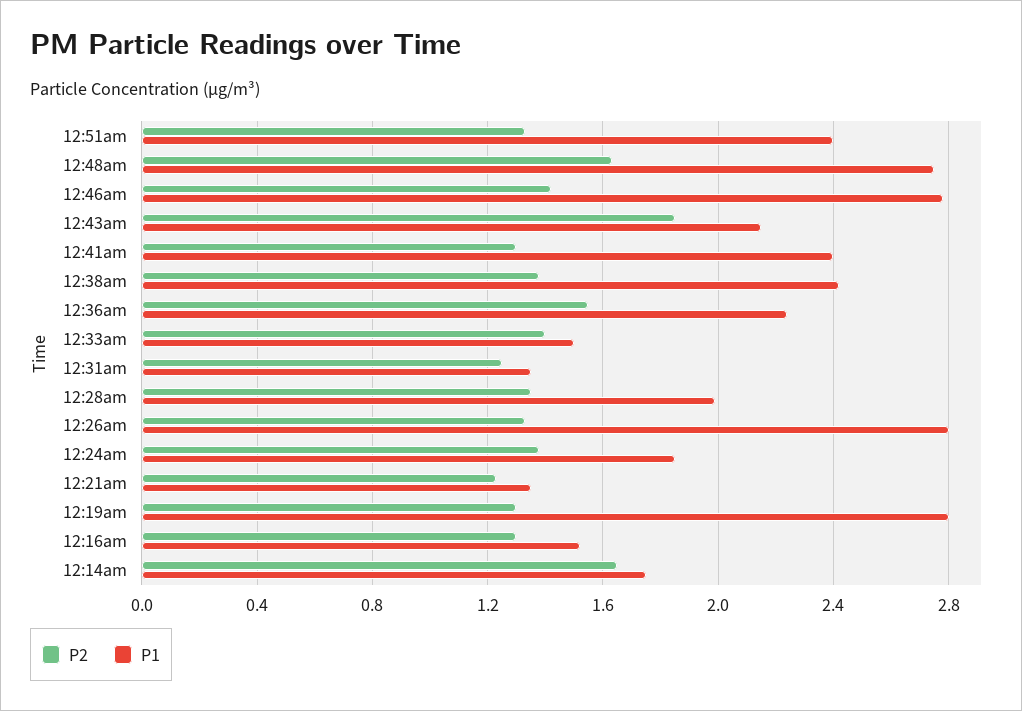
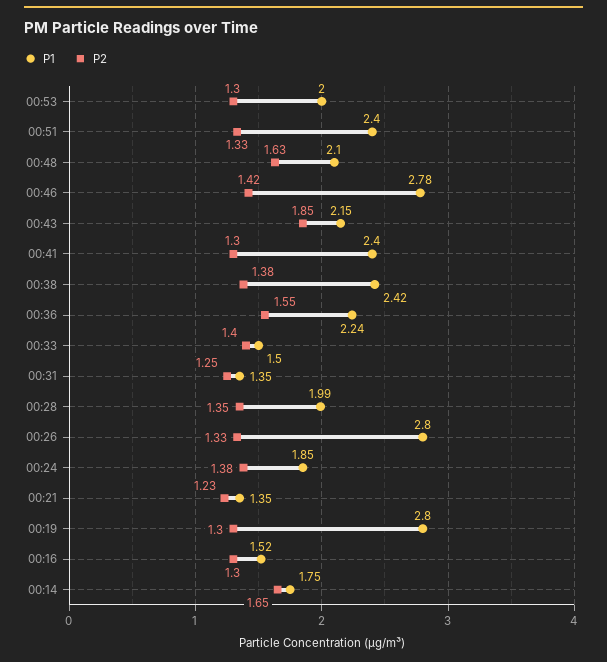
P1, 12:48am: 2.75 -> 2.1
P1, 00:53: none -> 2
P2, 00:53: none -> 1.3

